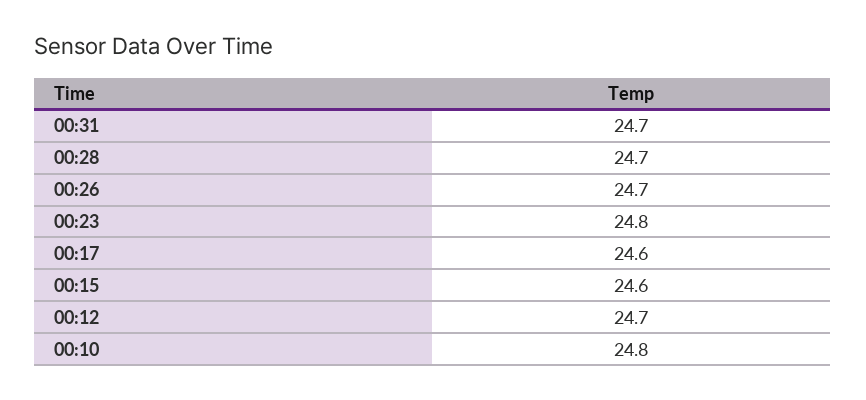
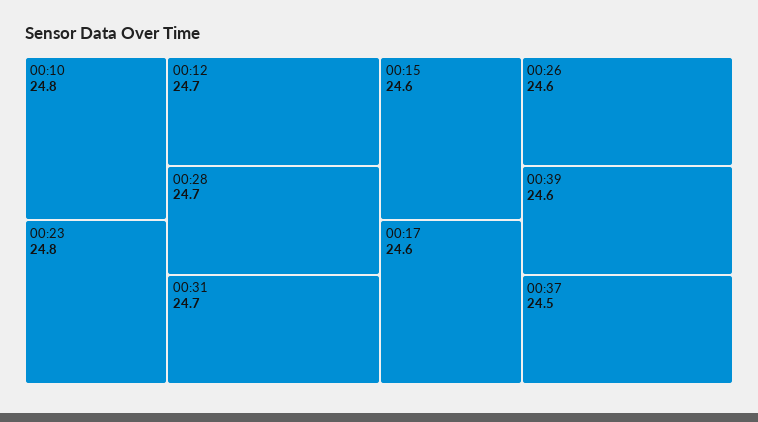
00:26: 24.7 -> 24.6
00:39: none -> 24.6
00:37: none -> 24.5

